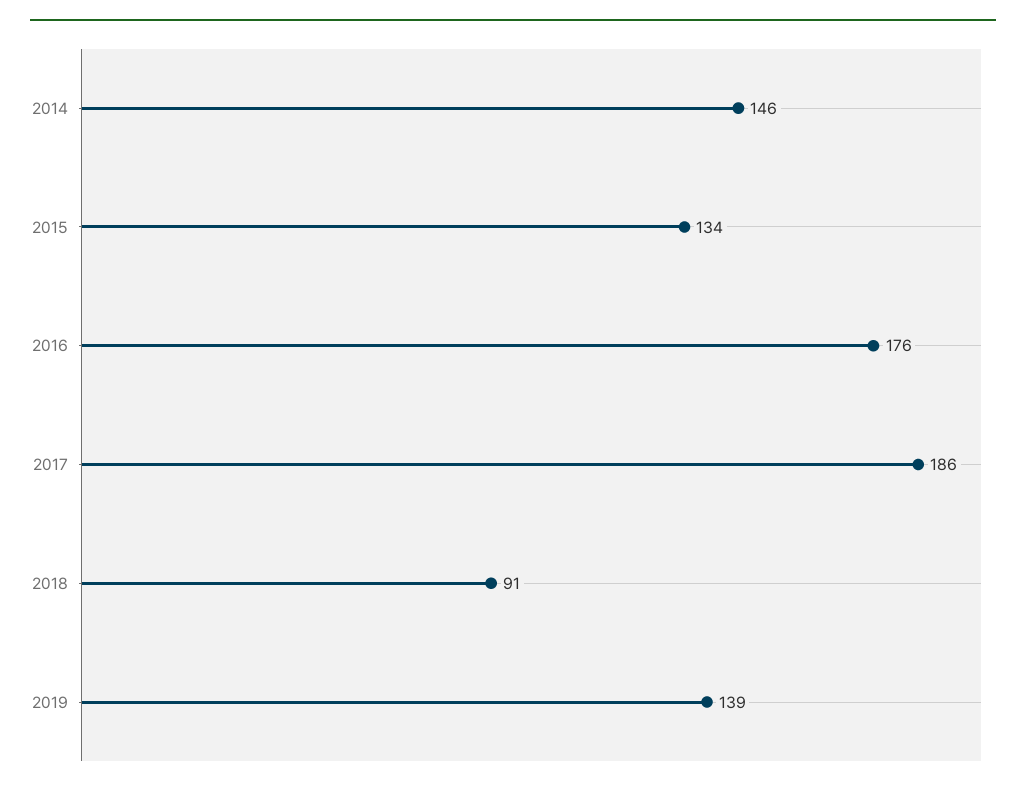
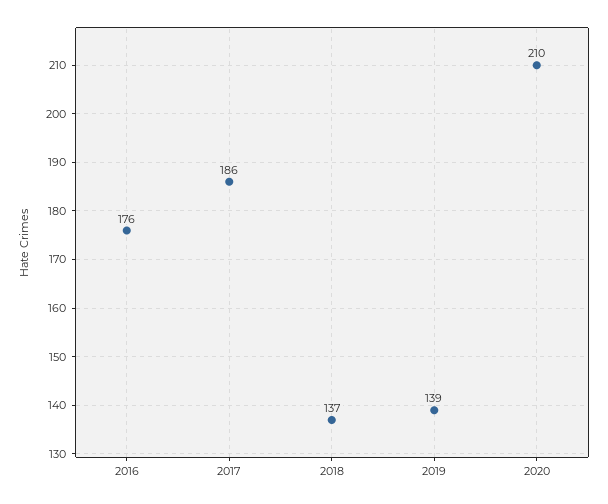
2014: 146 -> none
2015: 134 -> none
2018: 91 -> 137
2020: none -> 210

